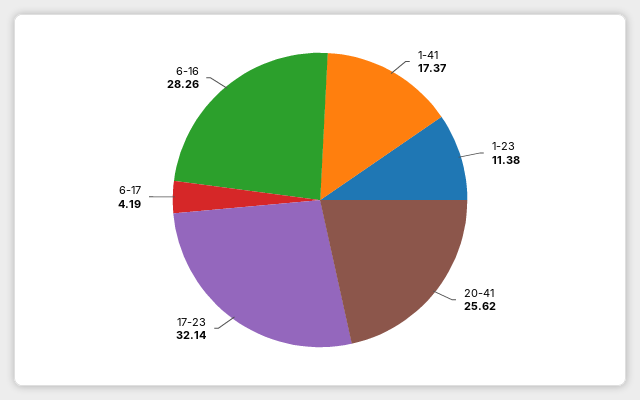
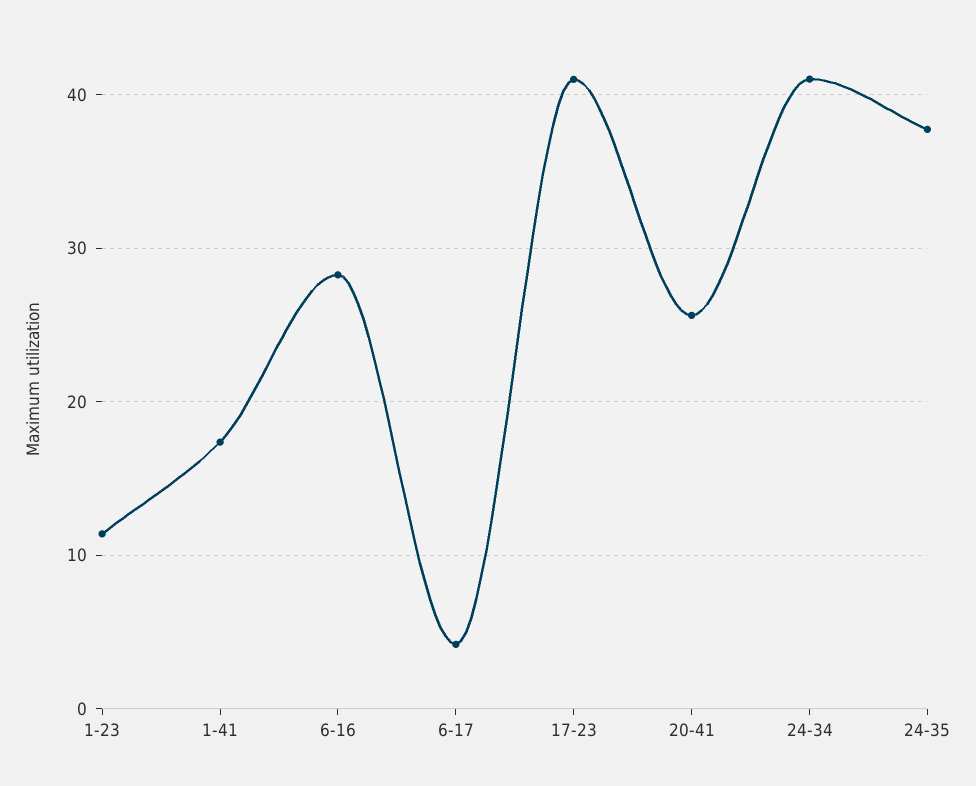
17-23: 32.14 -> 41
24-34: none -> 41
24-35: none -> 38

